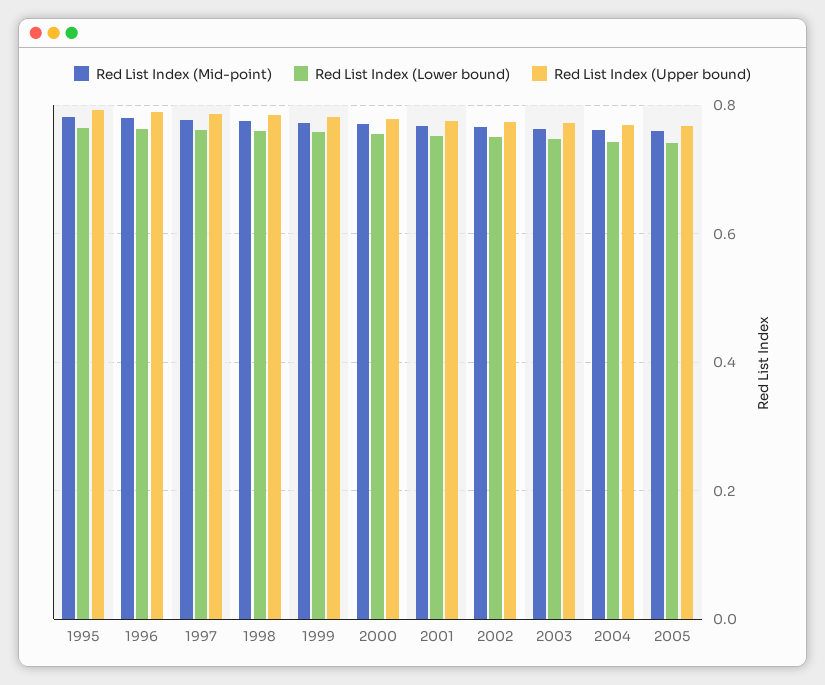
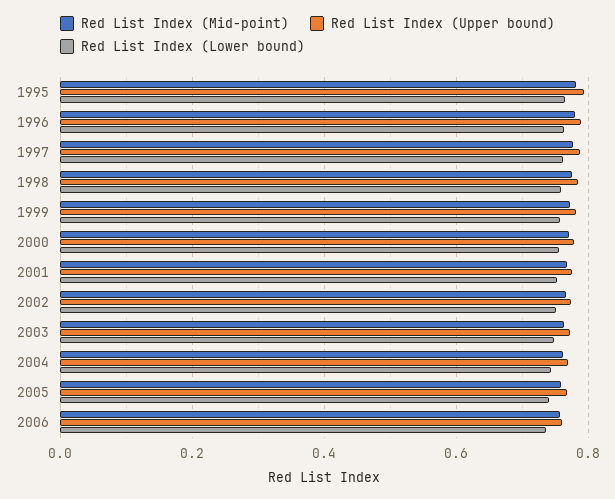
Red List Index (Mid-point), 2006: none -> 0.76
Red List Index (Upper bound), 2006: none -> 0.76
Red List Index (Lower bound), 2006: none -> 0.74

